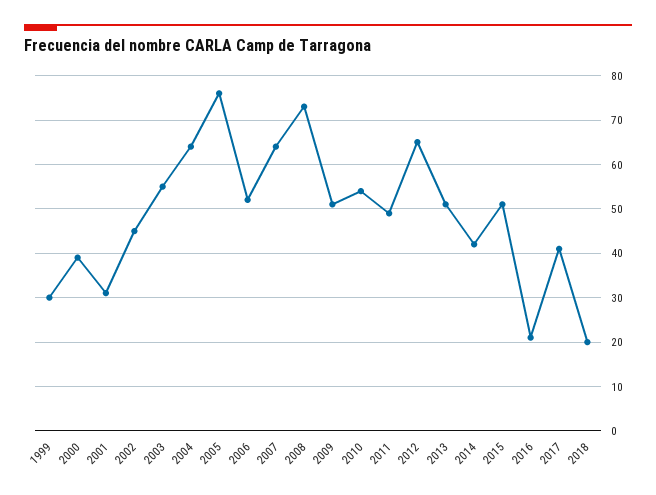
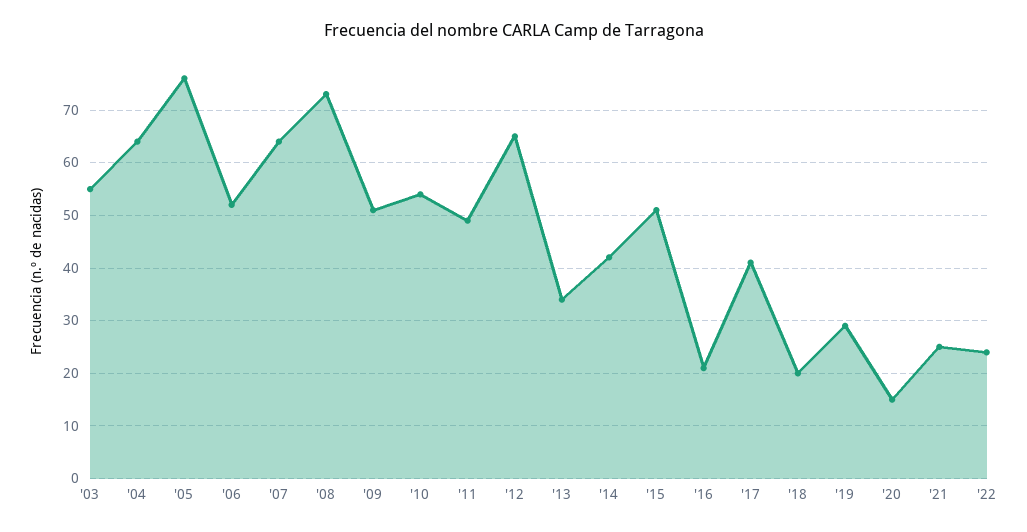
1999: 30 -> none
2000: 40 -> none
2001: 30 -> none
2002: 45 -> none
2013: 50 -> 35
'19: none -> 30
'20: none -> 15
'21: none -> 25
'22: none -> 25

